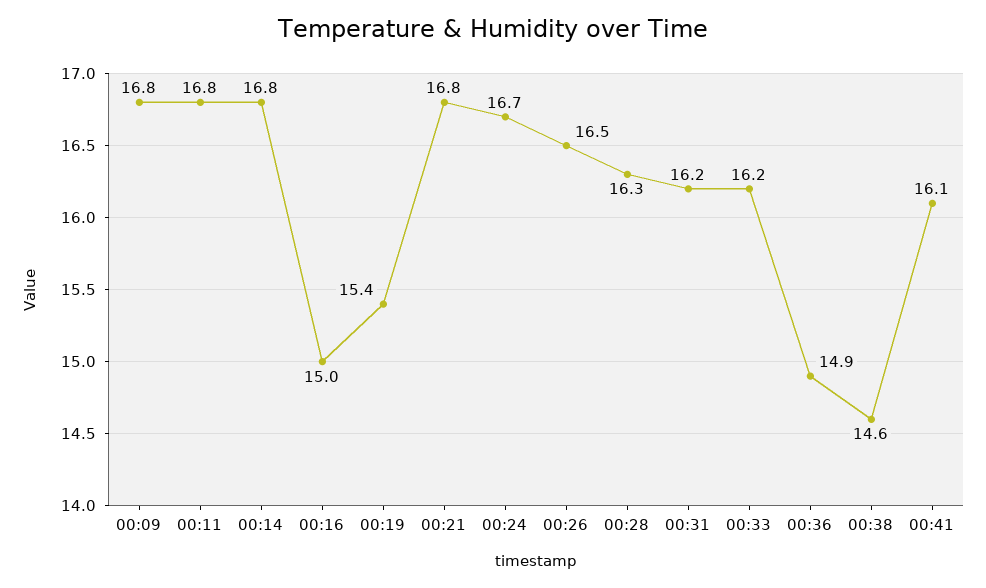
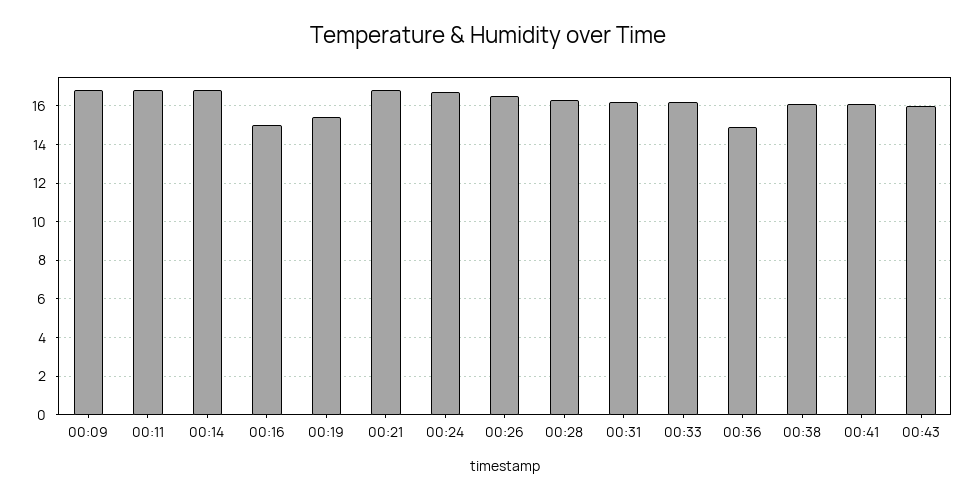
00:38: 14.6 -> 16
00:43: none -> 16

